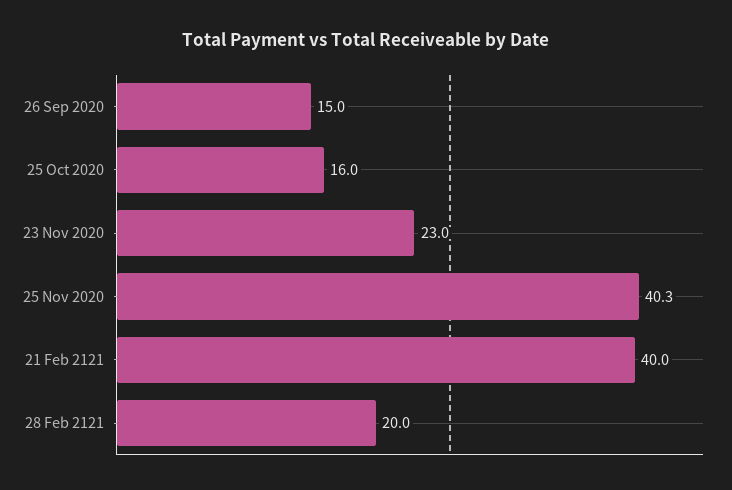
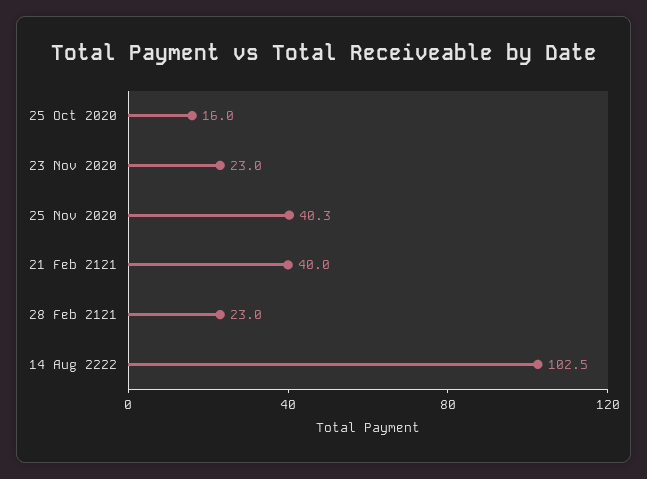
26 Sep 2020: 15 -> none
28 Feb 2121: 20 -> 23
14 Aug 2222: none -> 102.5

